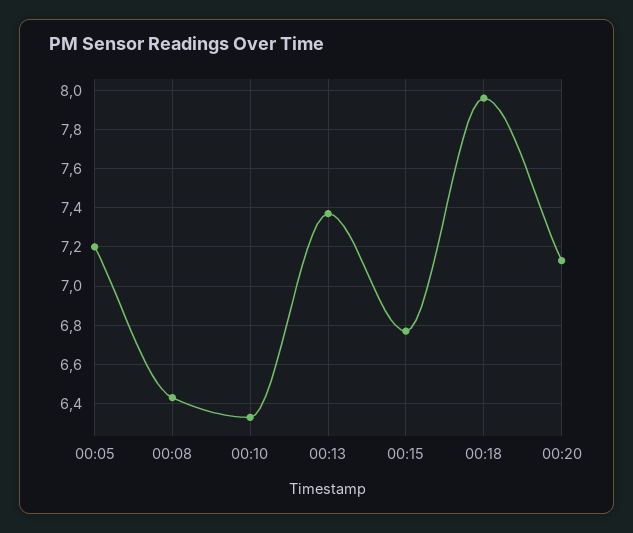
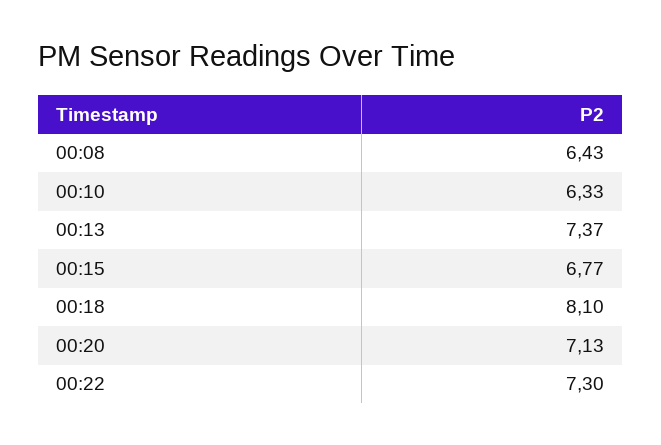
00:05: 7.2 -> none
00:18: 7.95 -> 8.1
00:22: none -> 7.3

